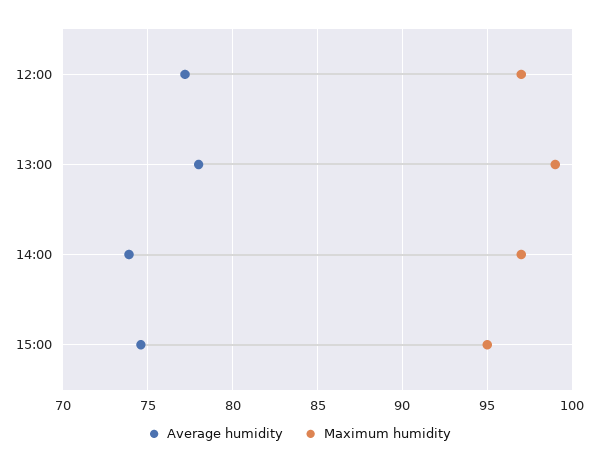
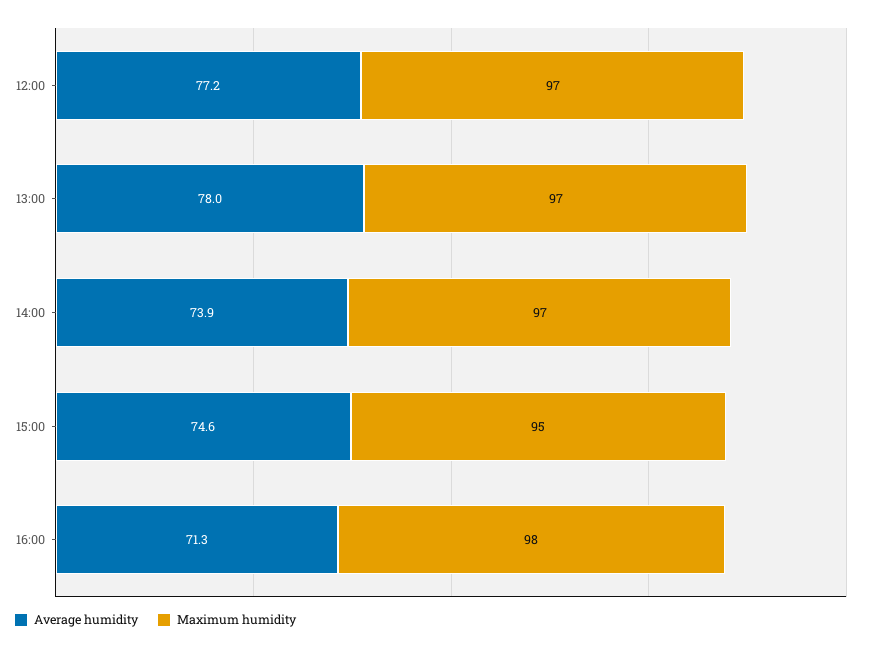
Maximum humidity, 13:00: 99 -> 97
Average humidity, 16:00: none -> 71.3
Maximum humidity, 16:00: none -> 98

